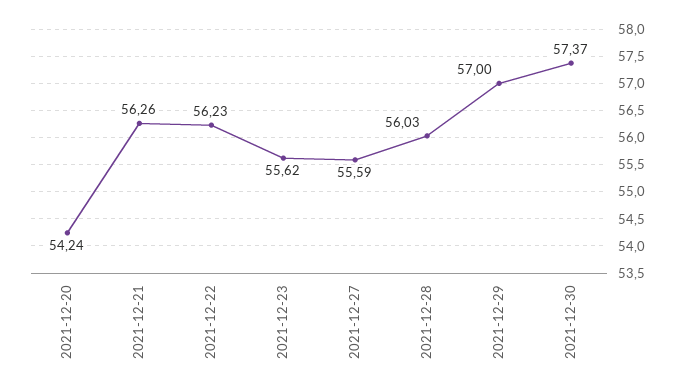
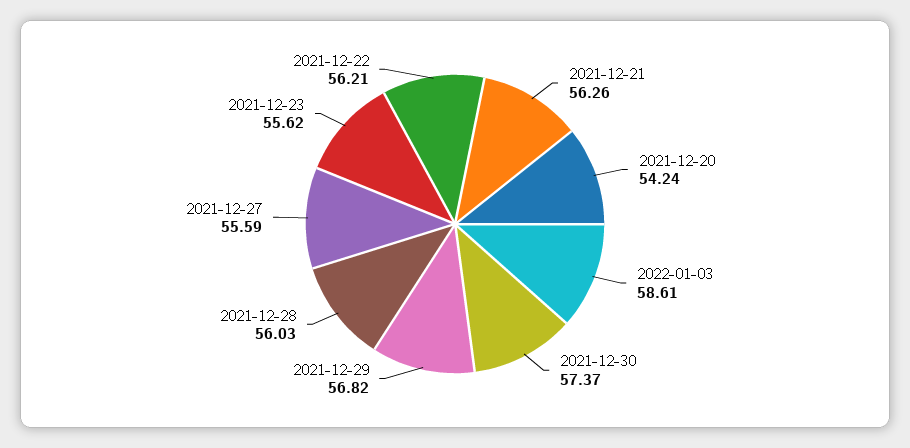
2021-12-22: 56.23 -> 56.21
2021-12-29: 57 -> 56.82
2022-01-03: none -> 58.61

